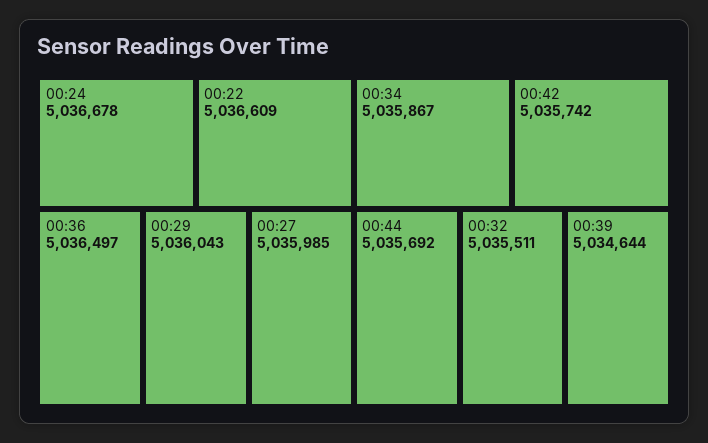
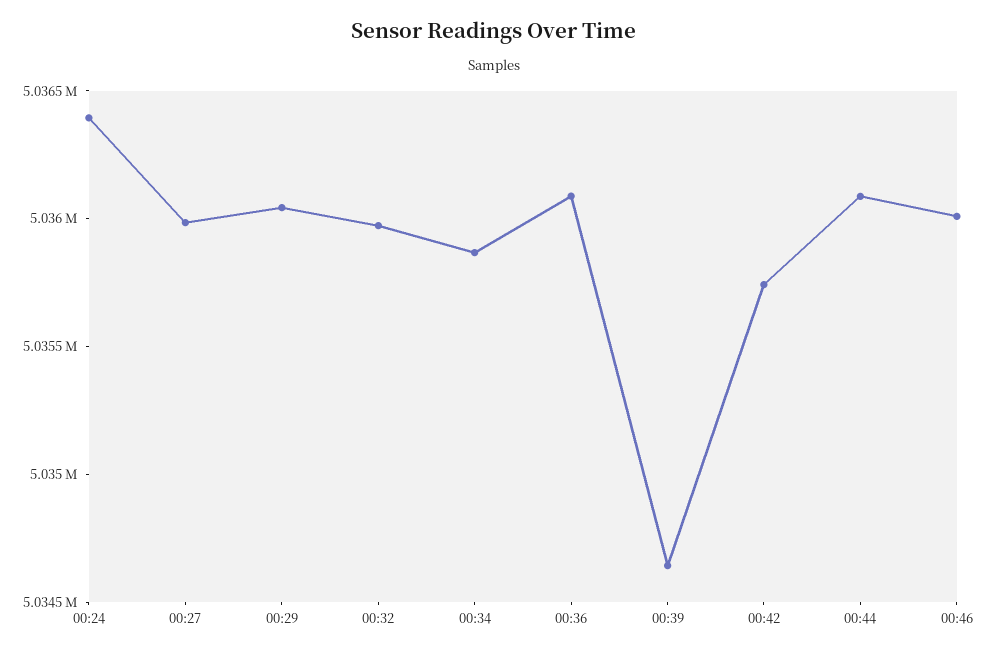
00:24: 5036678 -> 5036400
00:22: 5036609 -> none
00:36: 5036497 -> 5036100
00:44: 5035692 -> 5036100
00:32: 5035511 -> 5036000
00:46: none -> 5036000

